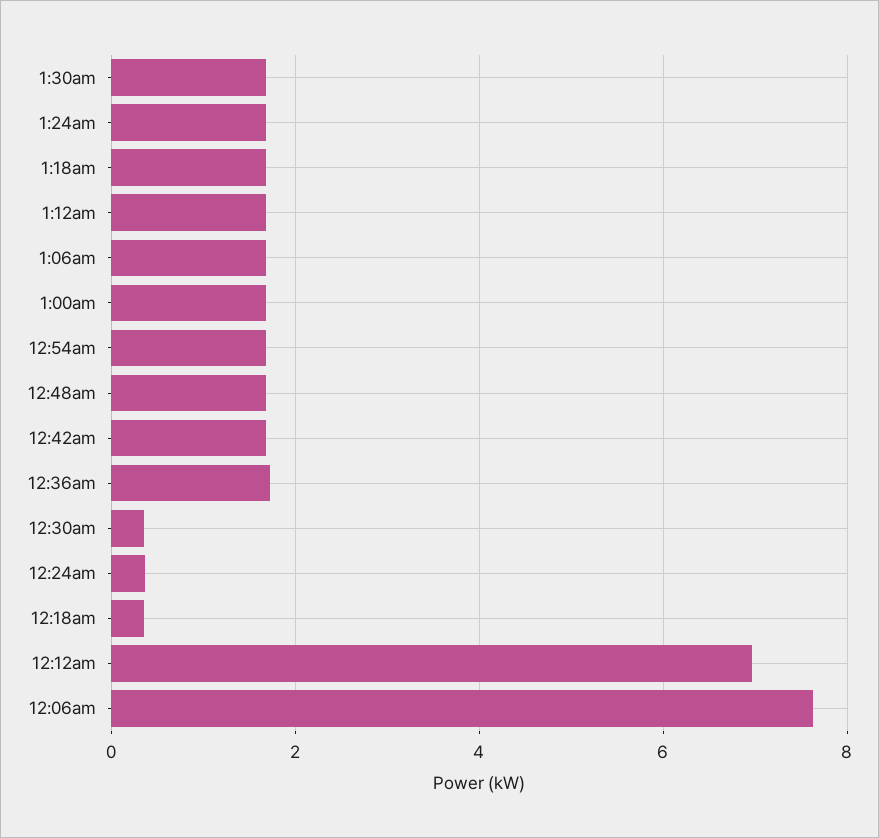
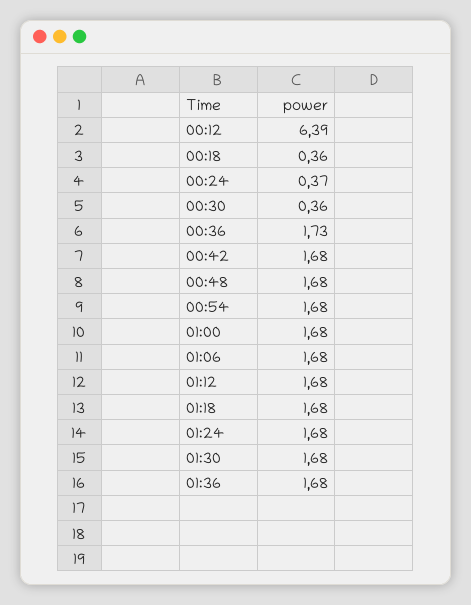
12:12am: 7 -> 6.39
12:06am: 7.6 -> none
01:36: none -> 1.68

